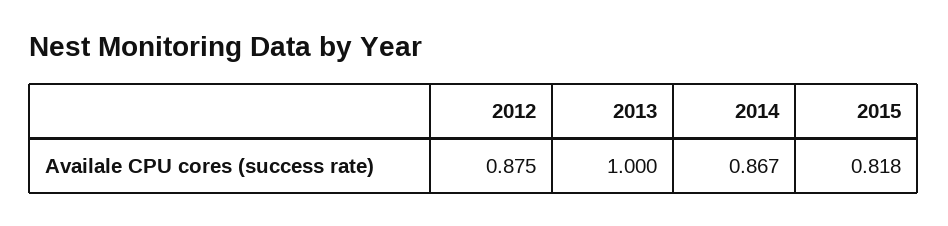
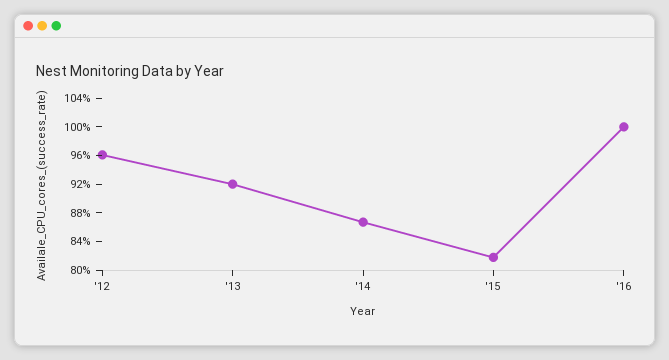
2012: 0.875 -> 0.96
2013: 1 -> 0.92
'16: none -> 1

